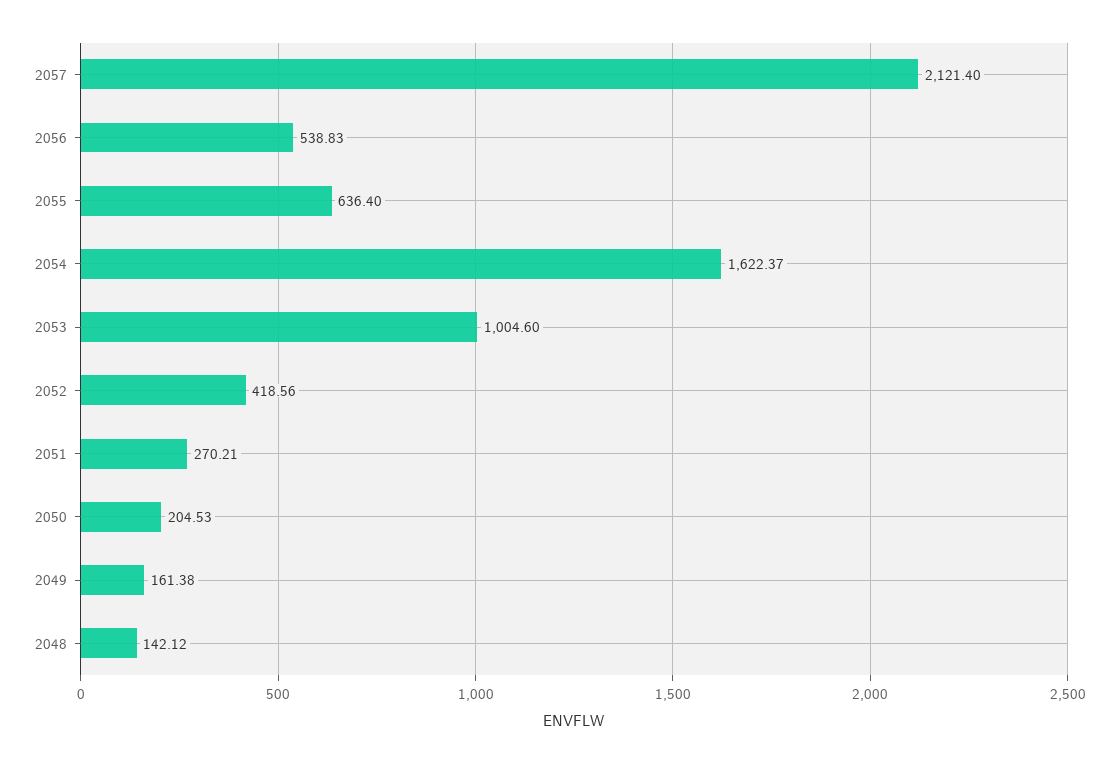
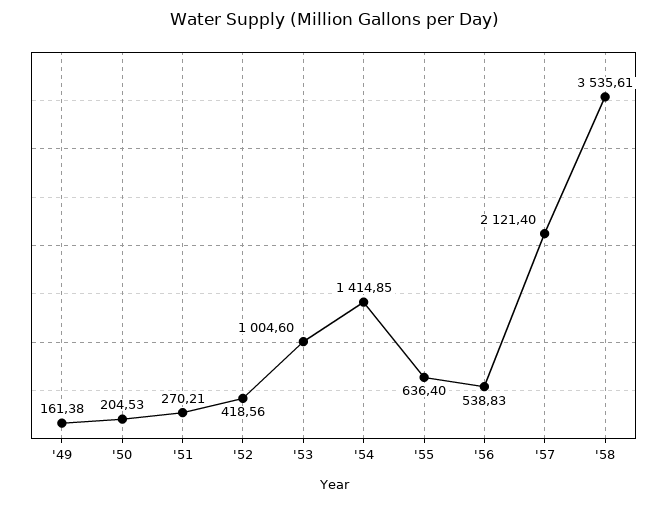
2054: 1622.37 -> 1414.85
2048: 142.12 -> none
'58: none -> 3535.61

